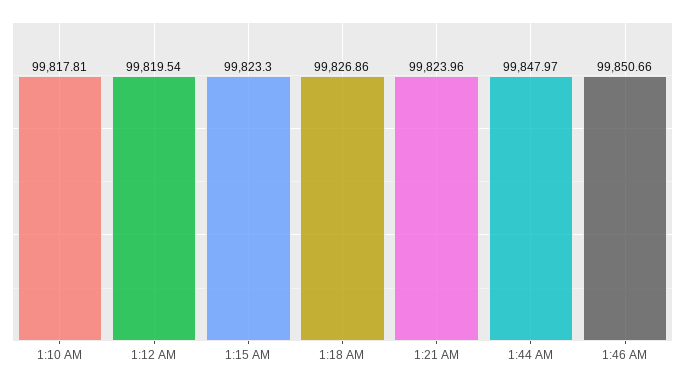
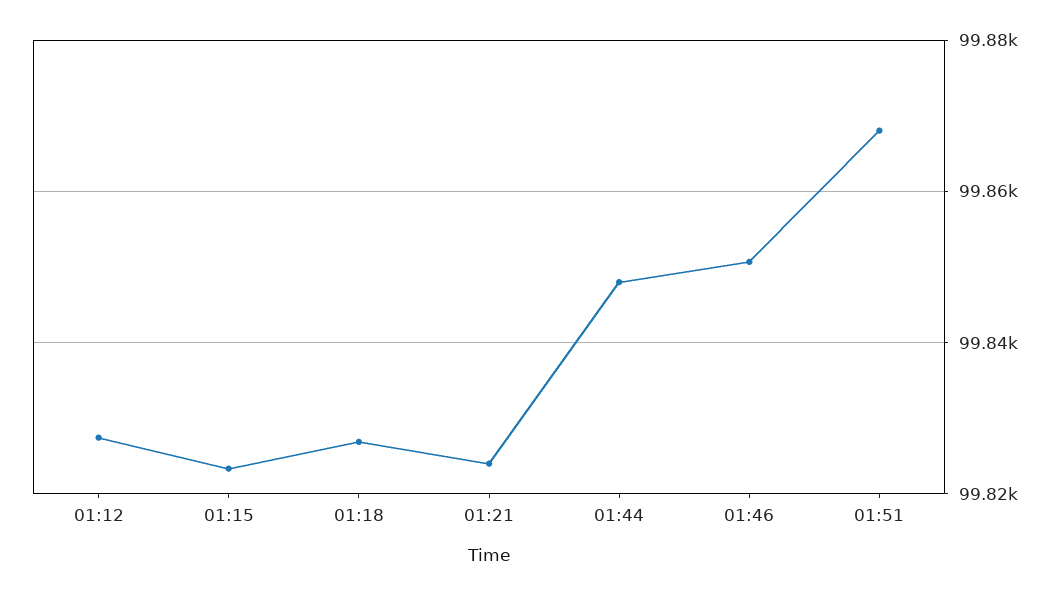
1:10 AM: 99817.81 -> none
1:12 AM: 99819.54 -> 99828
01:51: none -> 99868

